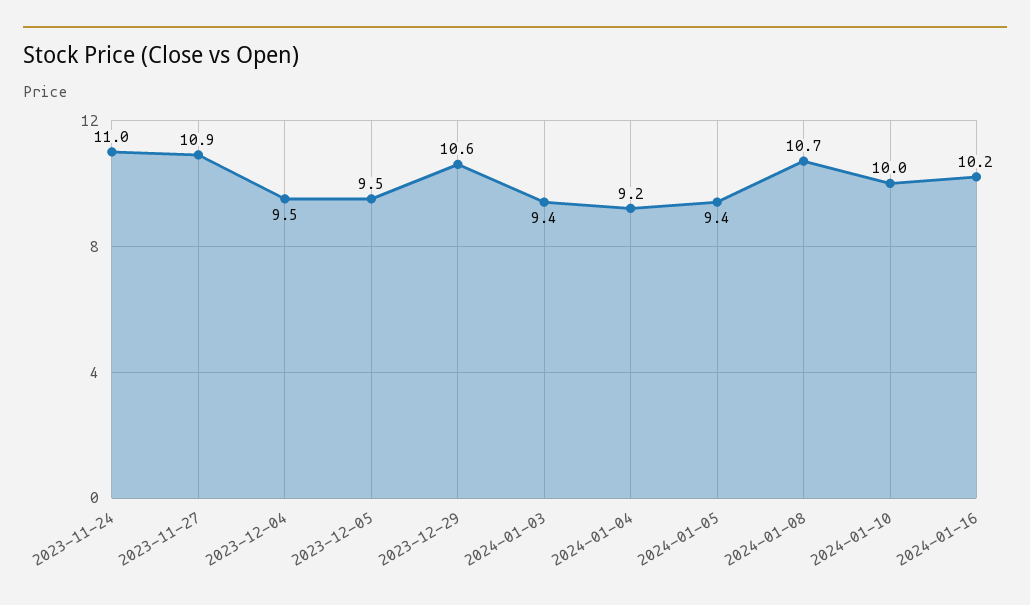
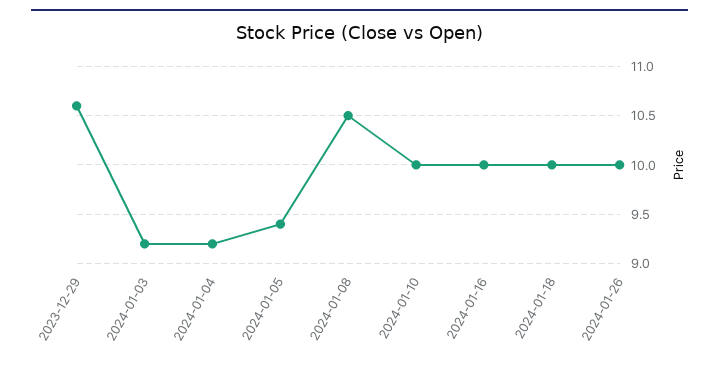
2023-11-24: 11 -> none
2023-11-27: 10.9 -> none
2023-12-04: 9.5 -> none
2023-12-05: 9.5 -> none
2024-01-03: 9.4 -> 9.2
2024-01-08: 10.7 -> 10.5
2024-01-16: 10.2 -> 10
2024-01-18: none -> 10
2024-01-26: none -> 10

